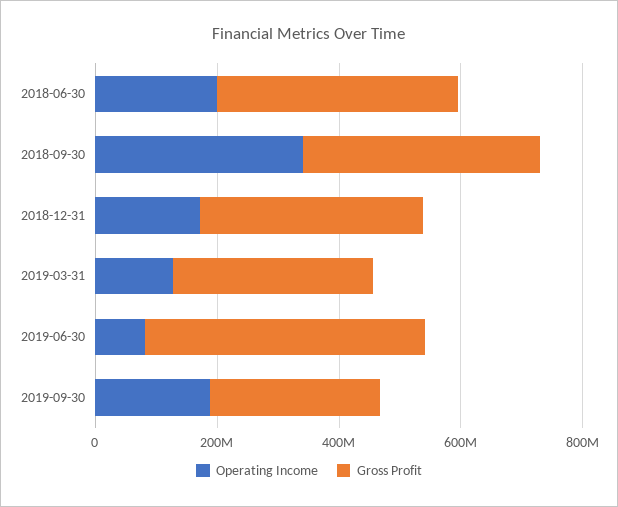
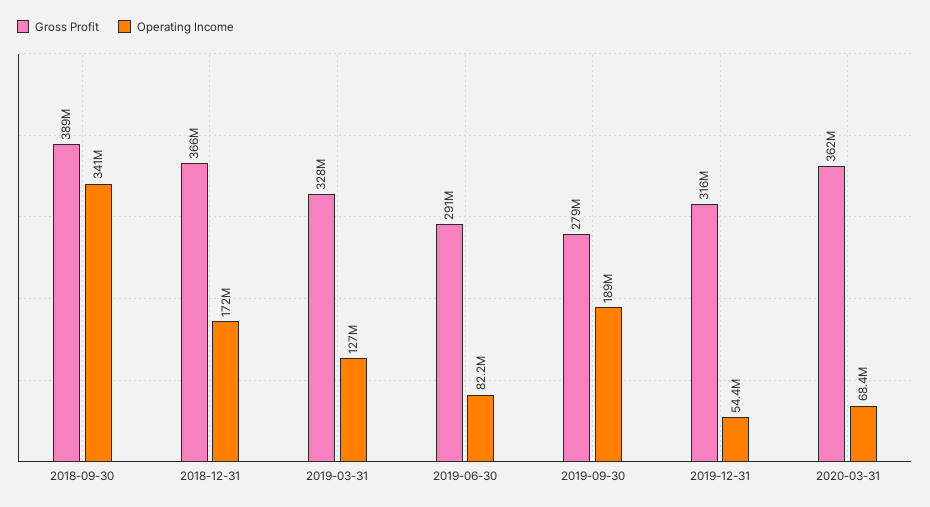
Operating Income, 2018-06-30: 200000000 -> none
Gross Profit, 2018-06-30: 400000000 -> none
Gross Profit, 2019-06-30: 450000000 -> 291000000
Gross Profit, 2019-12-31: none -> 316000000
Operating Income, 2019-12-31: none -> 54400000
Gross Profit, 2020-03-31: none -> 362000000
Operating Income, 2020-03-31: none -> 68400000

